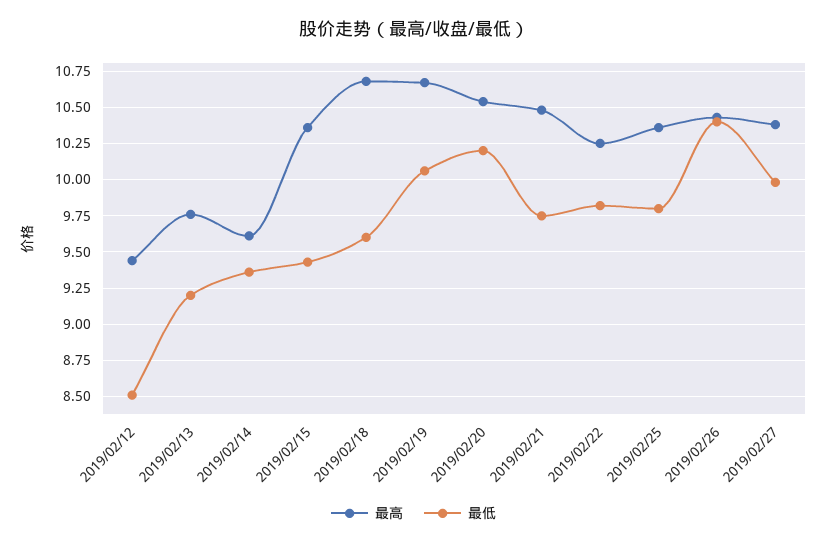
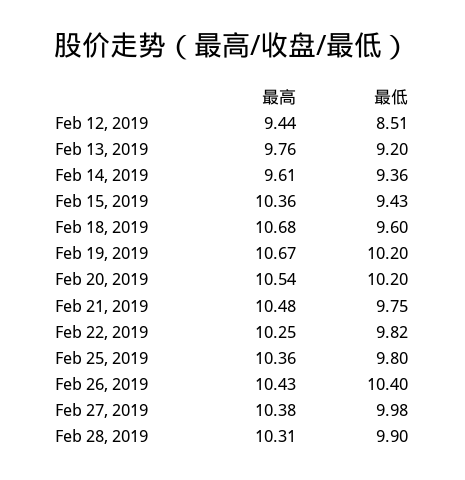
最低, 2019/02/19: 10.05 -> 10.2
最高, Feb 28, 2019: none -> 10.31
最低, Feb 28, 2019: none -> 9.9

